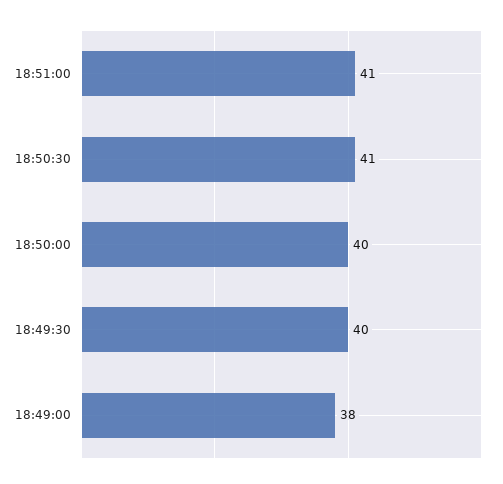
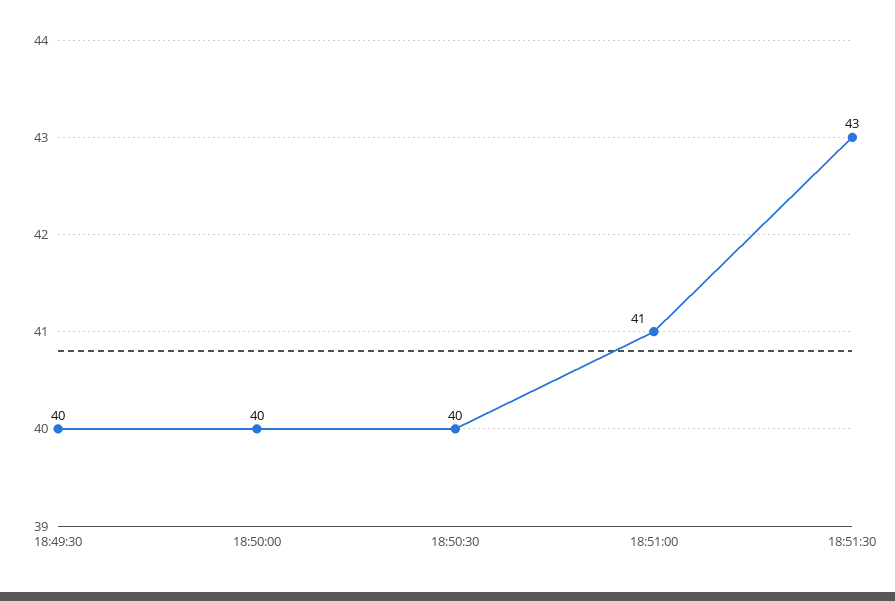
18:50:30: 41 -> 40
18:49:00: 38 -> none
18:51:30: none -> 43

